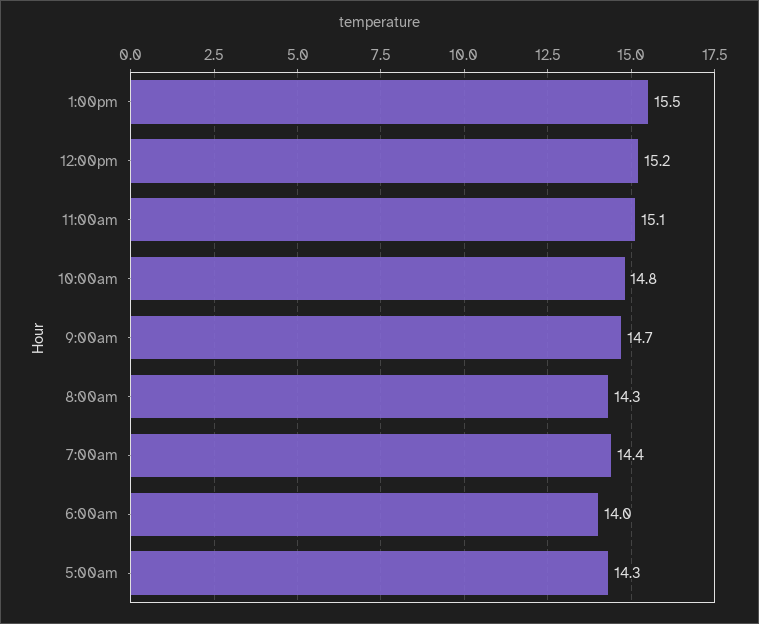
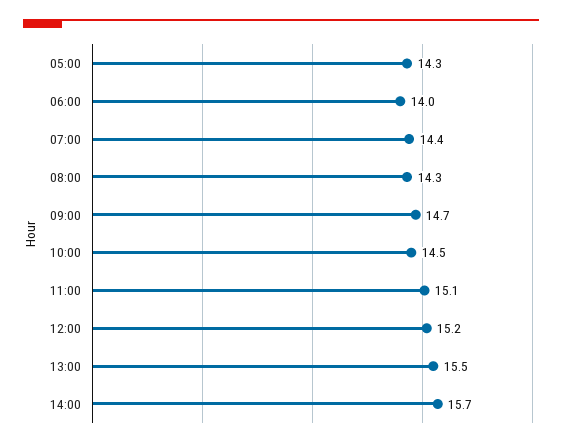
10:00am: 14.8 -> 14.5
14:00: none -> 15.7

